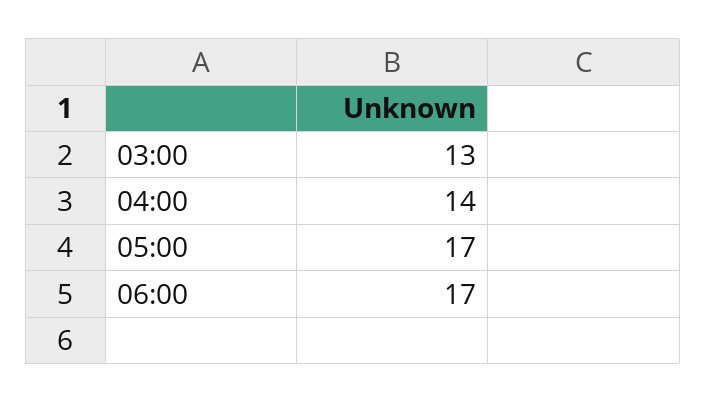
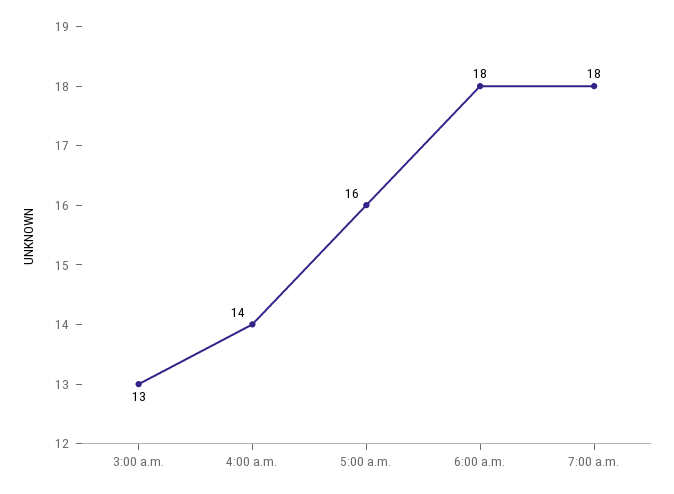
05:00: 17 -> 16
06:00: 17 -> 18
7:00 a.m.: none -> 18

